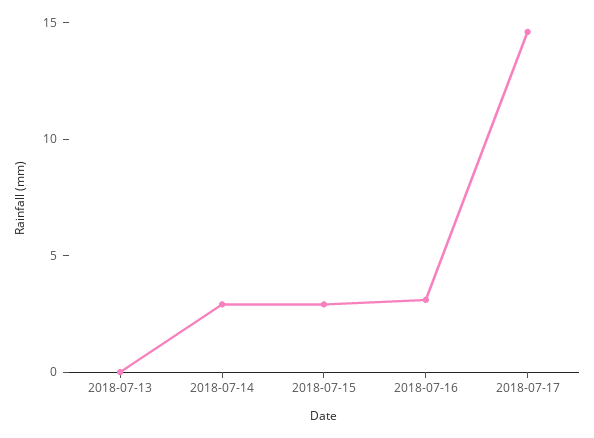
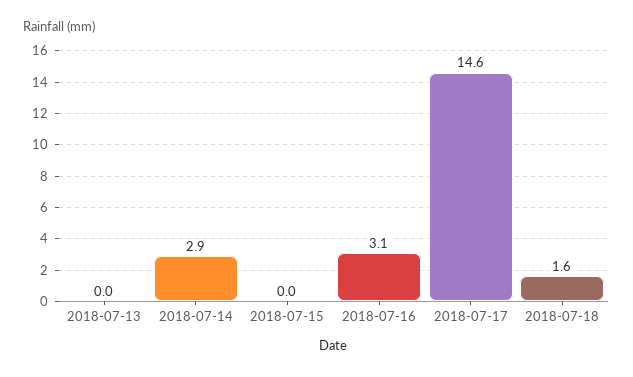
2018-07-15: 3 -> 0
2018-07-18: none -> 1.6

